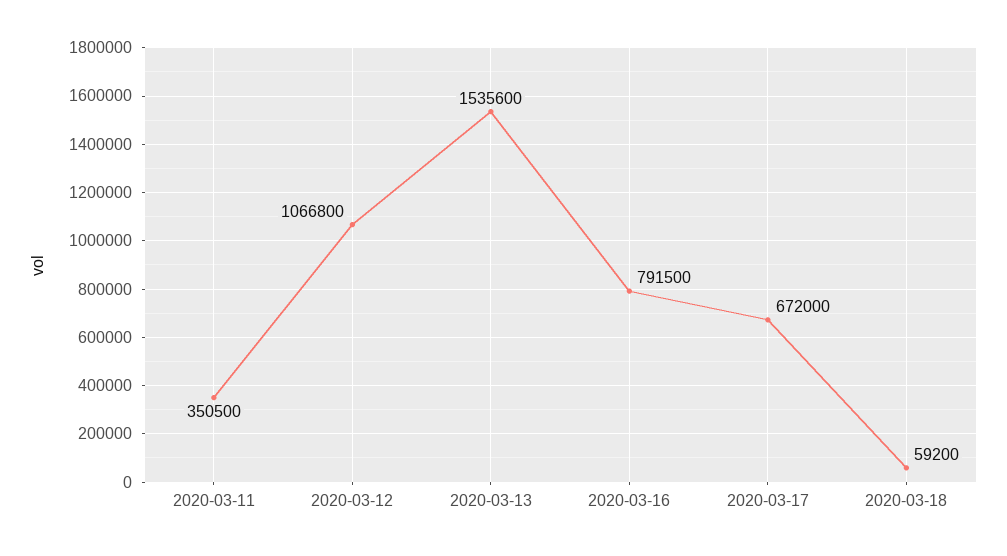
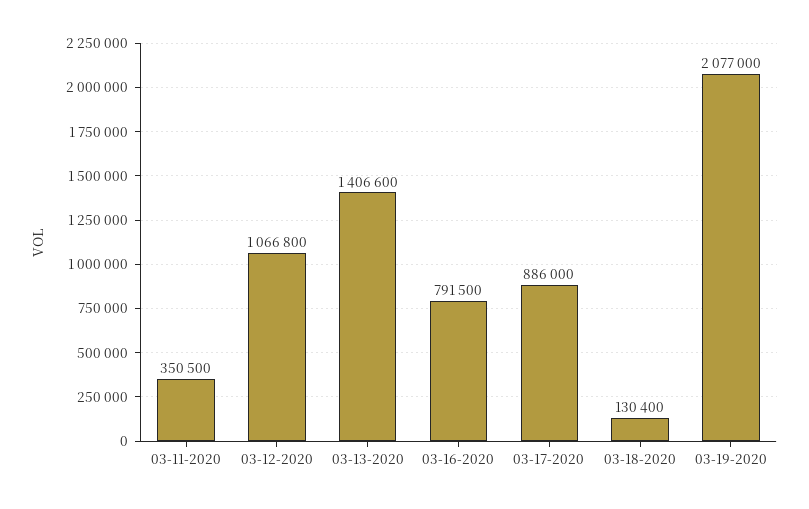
2020-03-13: 1535600 -> 1406600
2020-03-17: 672000 -> 886000
2020-03-18: 59200 -> 130400
03-19-2020: none -> 2077000

